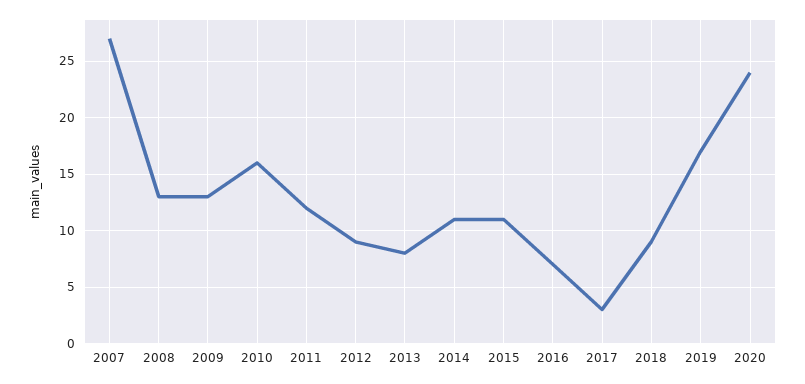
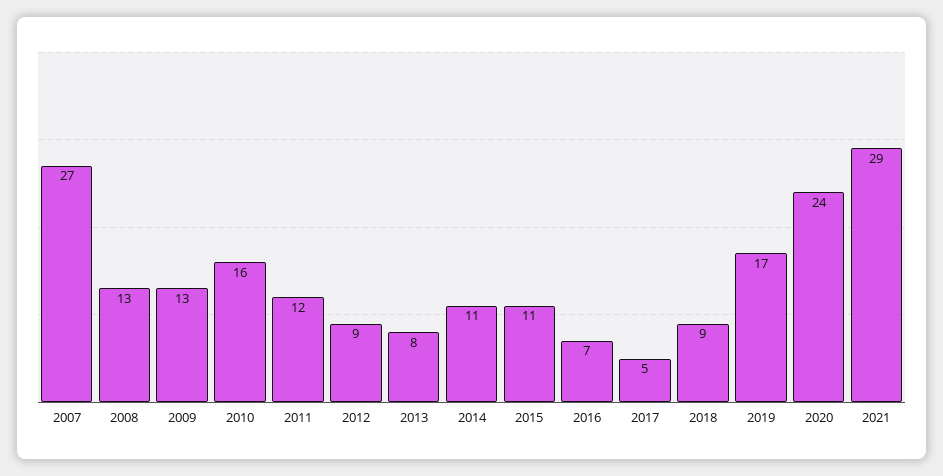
2017: 3 -> 5
2021: none -> 29

